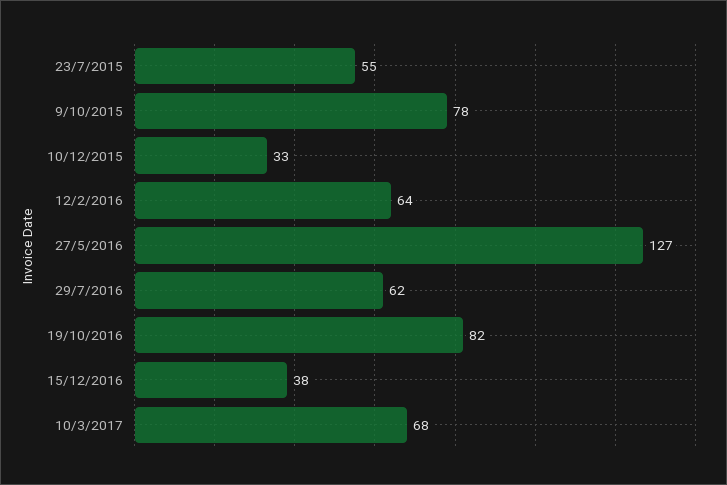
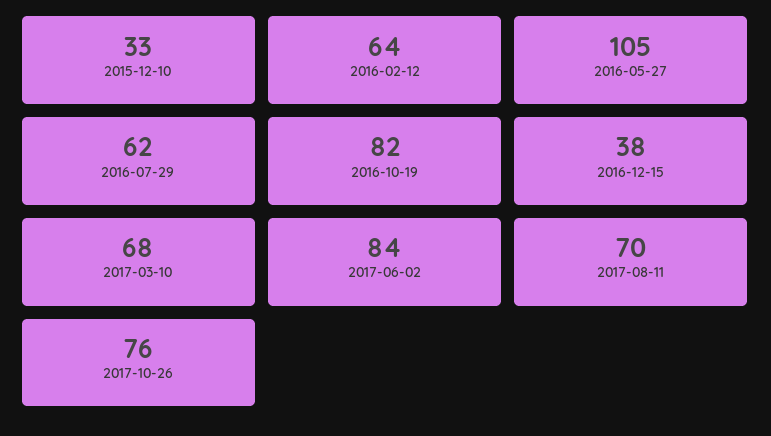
23/7/2015: 55 -> none
9/10/2015: 78 -> none
27/5/2016: 127 -> 105
2017-06-02: none -> 84
2017-08-11: none -> 70
2017-10-26: none -> 76

